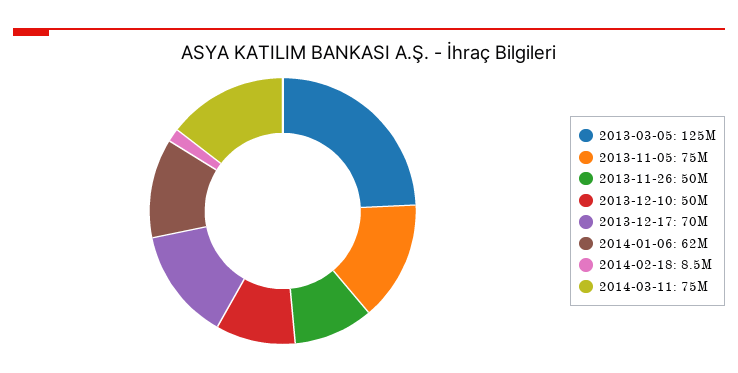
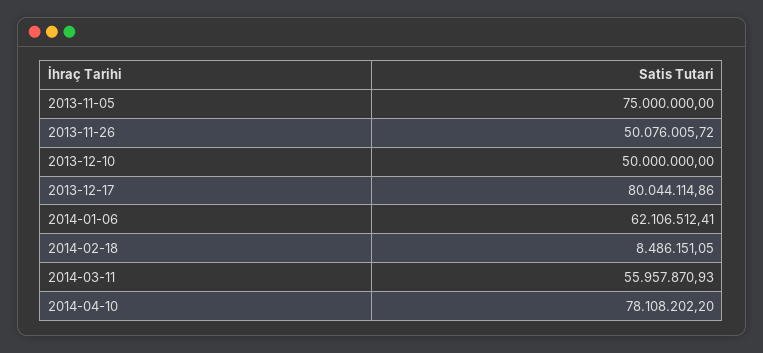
2013-03-05: 125000000 -> none
2013-12-17: 70000000 -> 80044114.86
2014-03-11: 75000000 -> 55957870.93
2014-04-10: none -> 78108202.2

